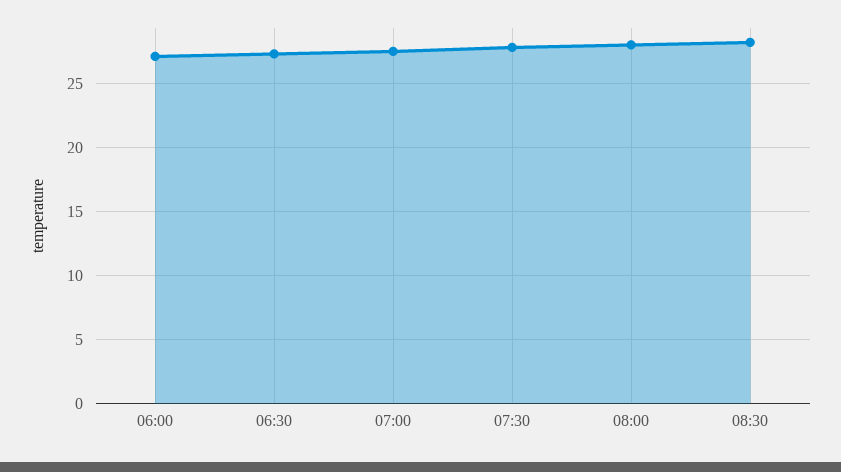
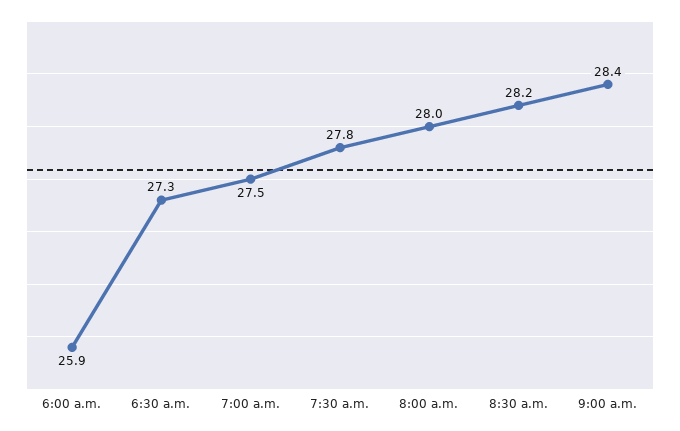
06:00: 27 -> 25.9
9:00 a.m.: none -> 28.4

